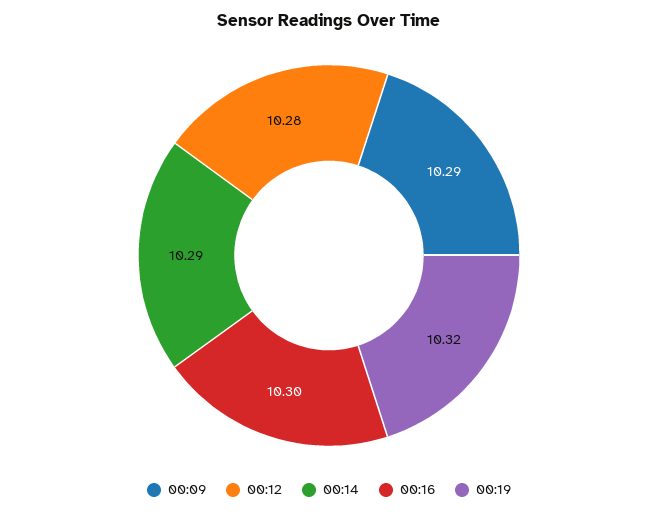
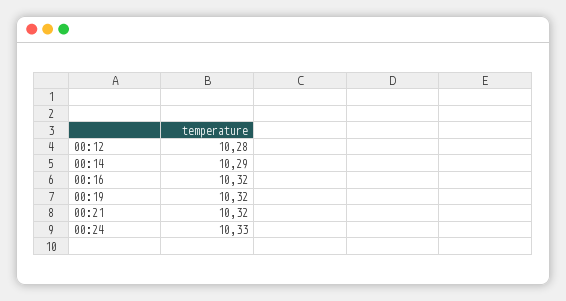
00:09: 10.29 -> none
00:16: 10.3 -> 10.32
00:21: none -> 10.32
00:24: none -> 10.33

